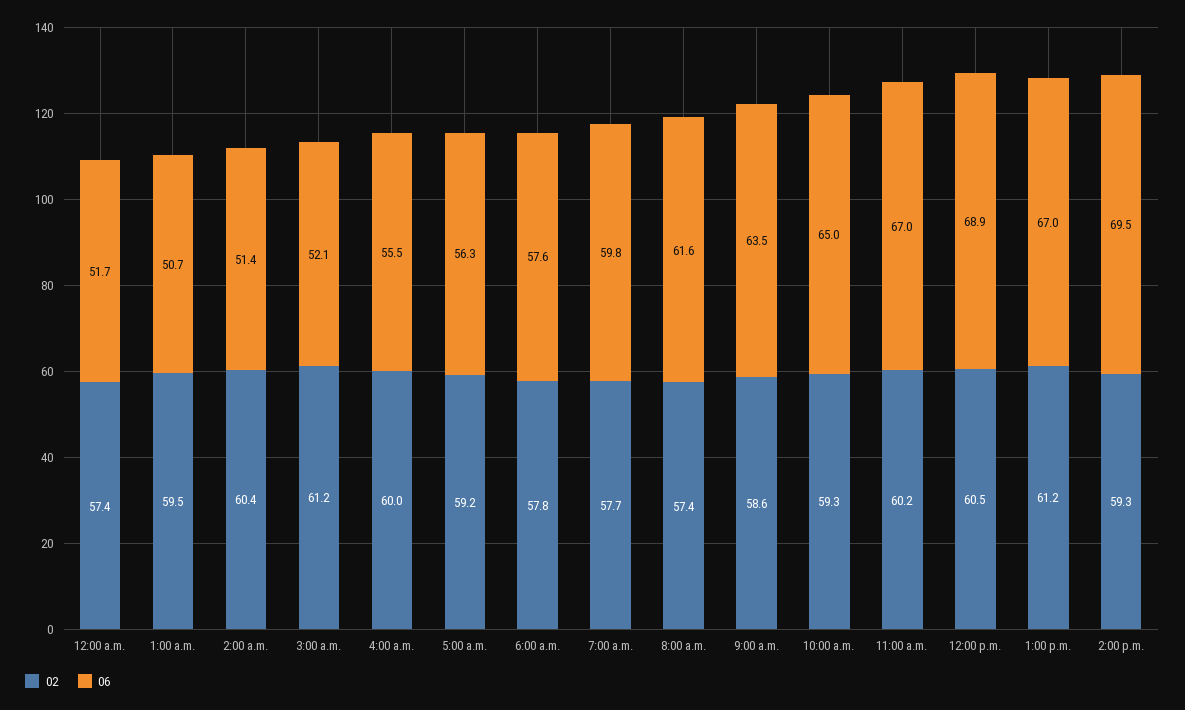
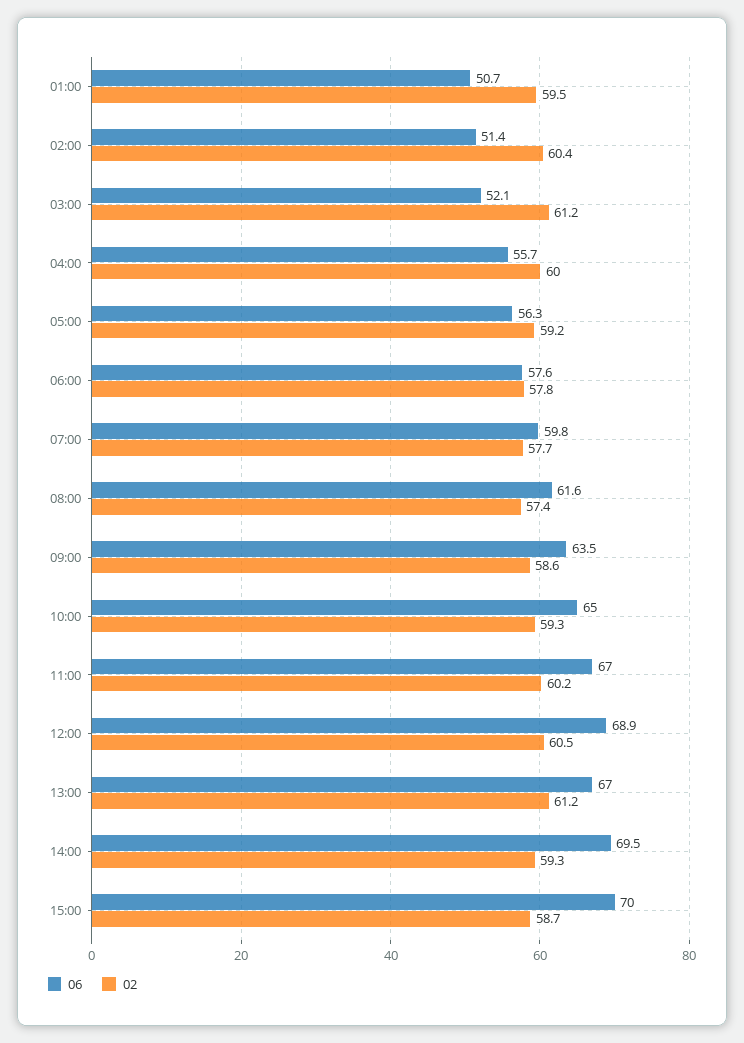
02, 12:00 a.m.: 57.4 -> none
06, 12:00 a.m.: 51.7 -> none
06, 4:00 a.m.: 55.5 -> 55.7
06, 15:00: none -> 70
02, 15:00: none -> 58.7

